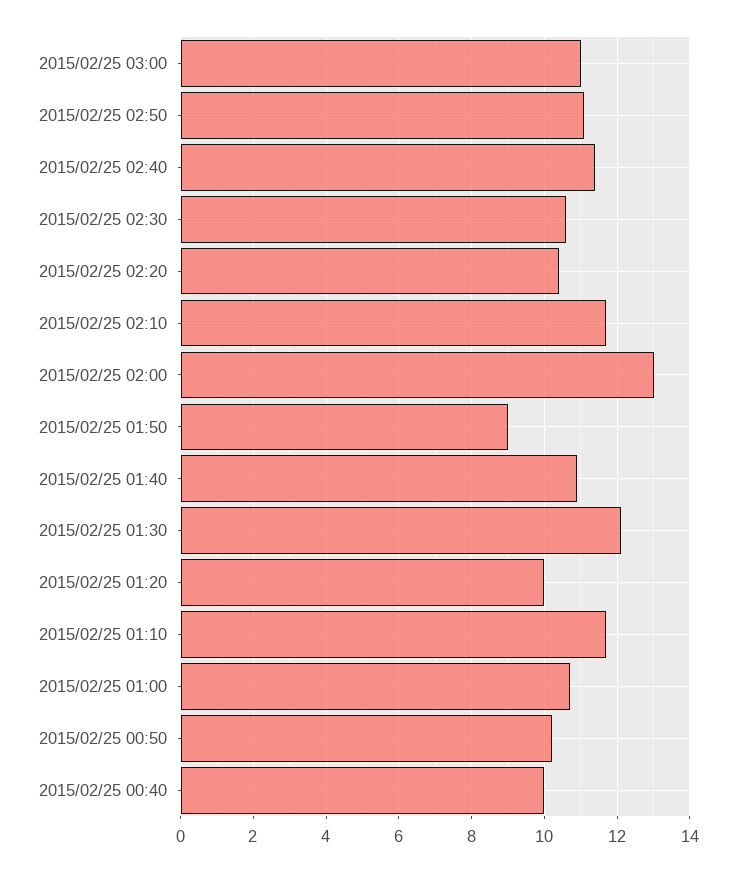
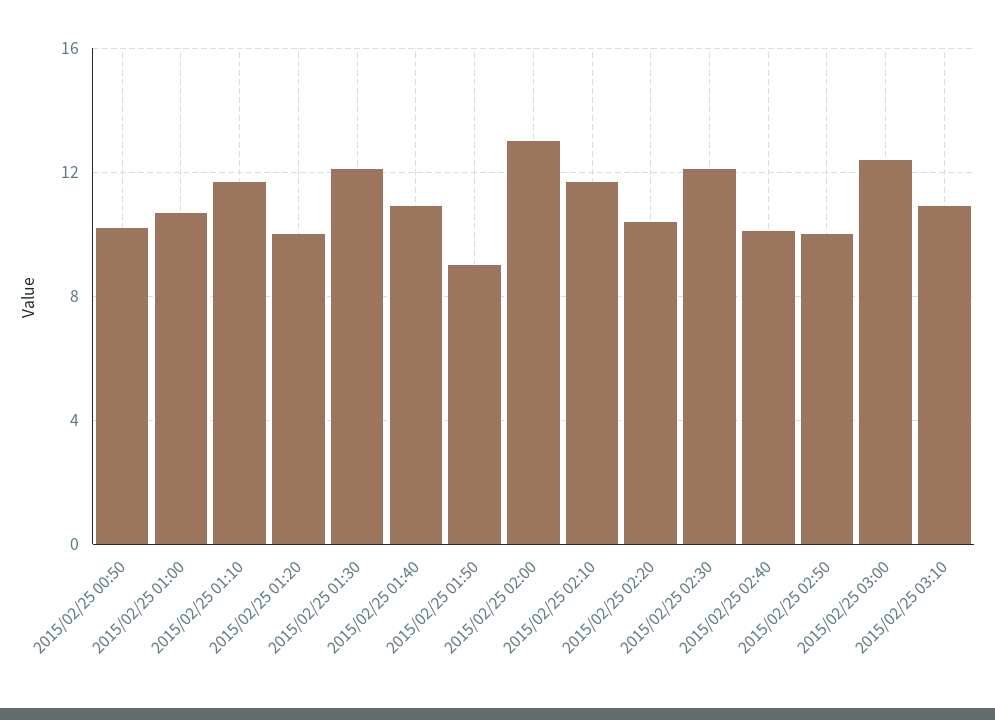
2015/02/25 03:00: 11 -> 12.5
2015/02/25 02:50: 11 -> 10
2015/02/25 02:40: 11.5 -> 10
2015/02/25 02:30: 10.5 -> 12
2015/02/25 00:40: 10 -> none
2015/02/25 03:10: none -> 11

